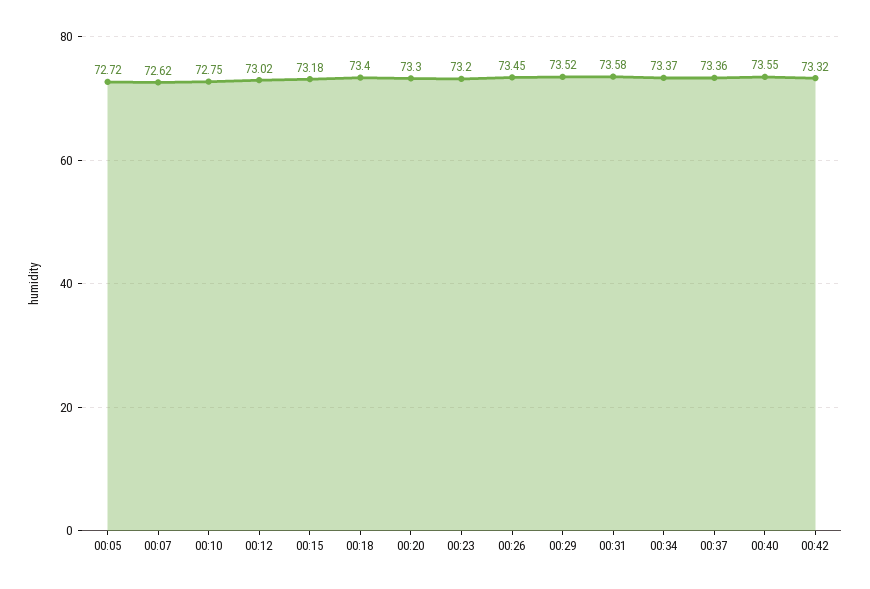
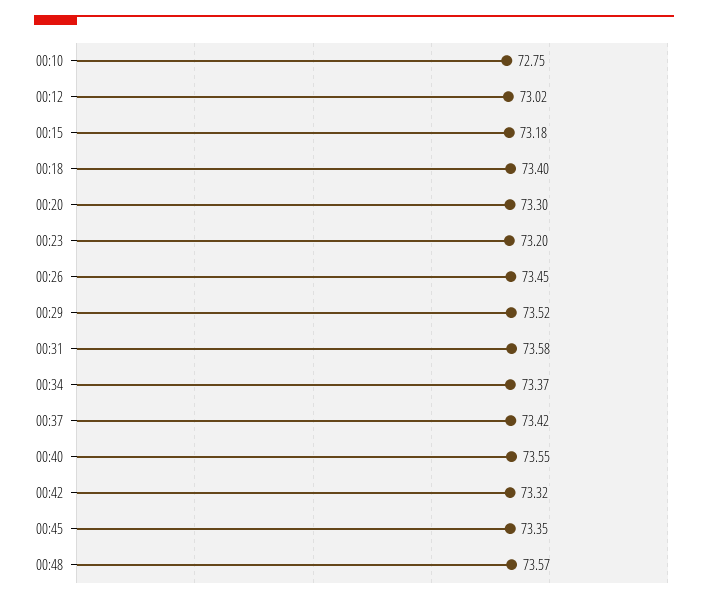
00:05: 72.72 -> none
00:07: 72.62 -> none
00:37: 73.36 -> 73.42
00:45: none -> 73.35
00:48: none -> 73.57

